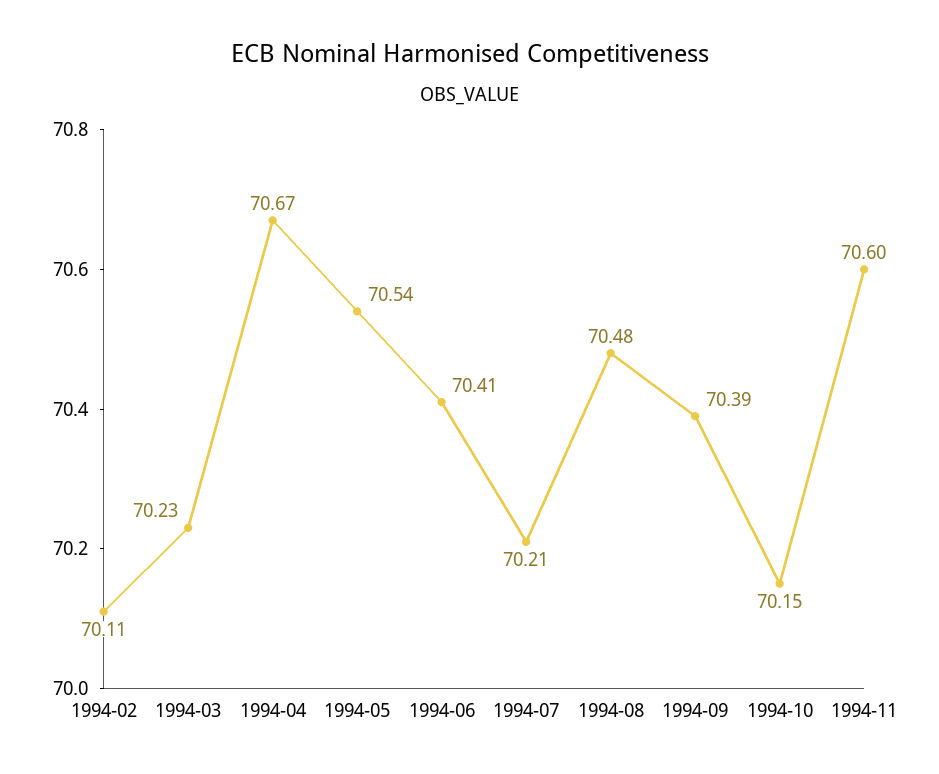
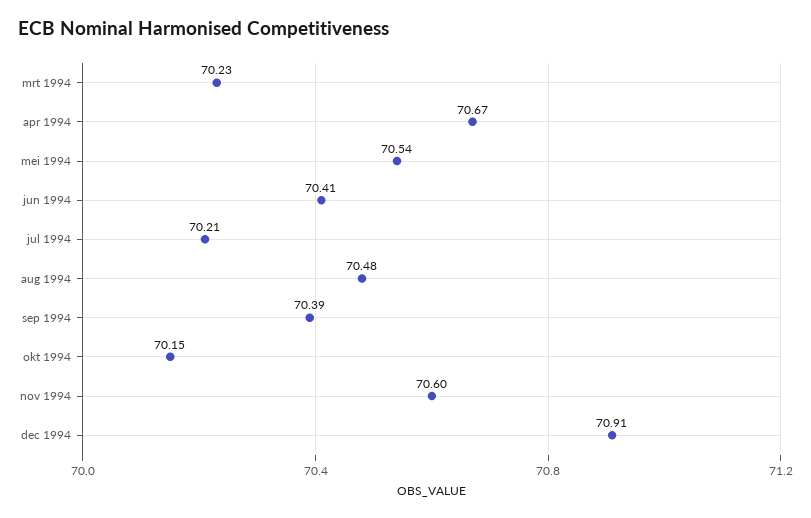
1994-02: 70.11 -> none
dec 1994: none -> 70.91

